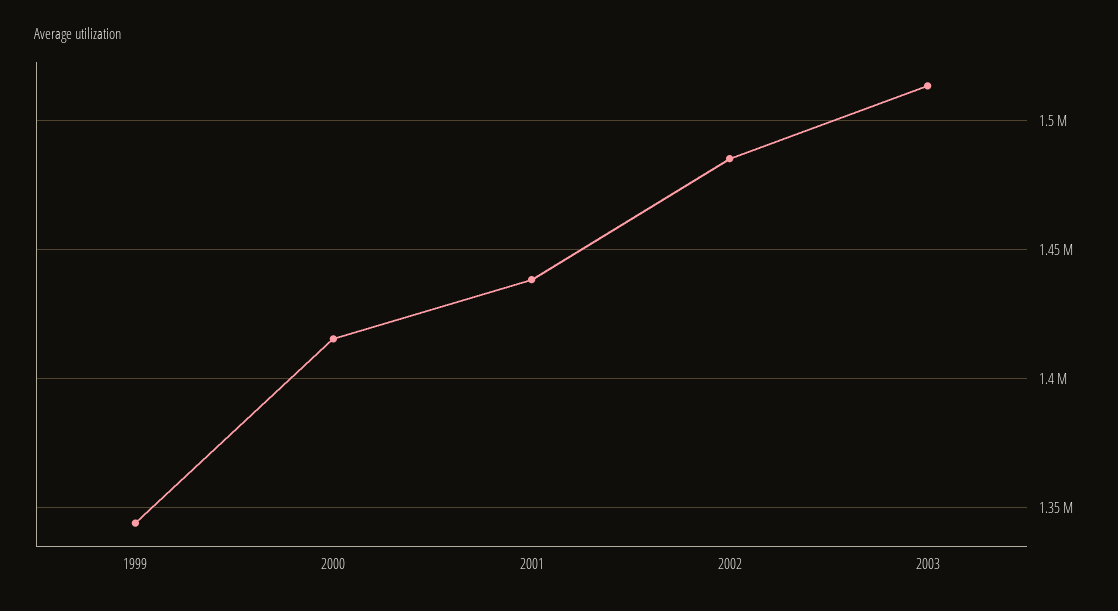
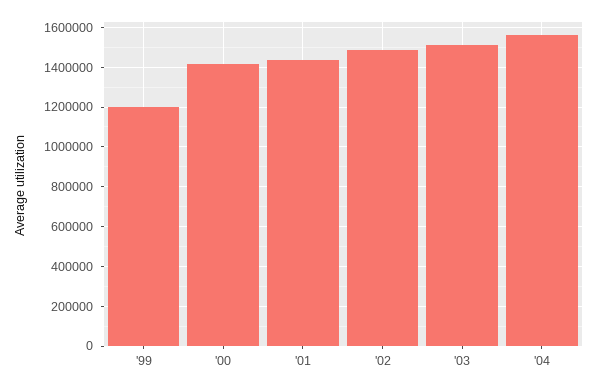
1999: 1345000 -> 1200000
'04: none -> 1550000

